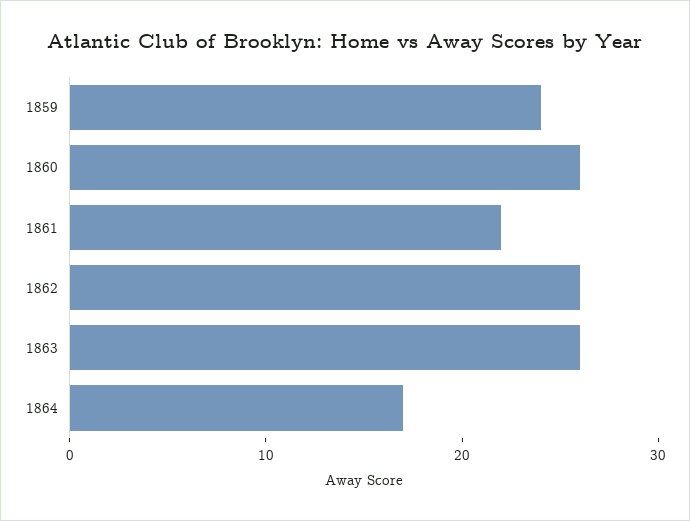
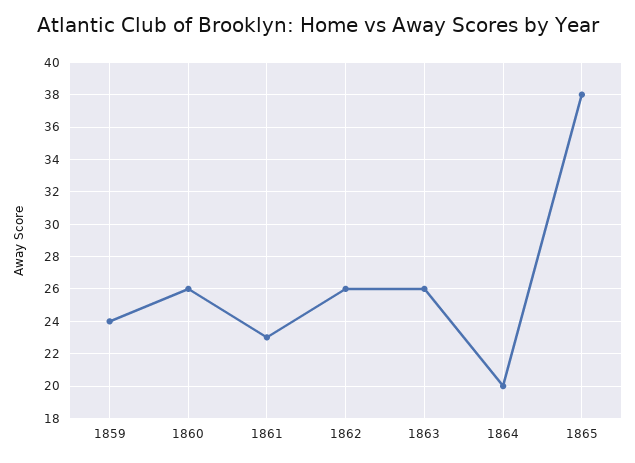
1861: 22 -> 23
1864: 17 -> 20
1865: none -> 38

